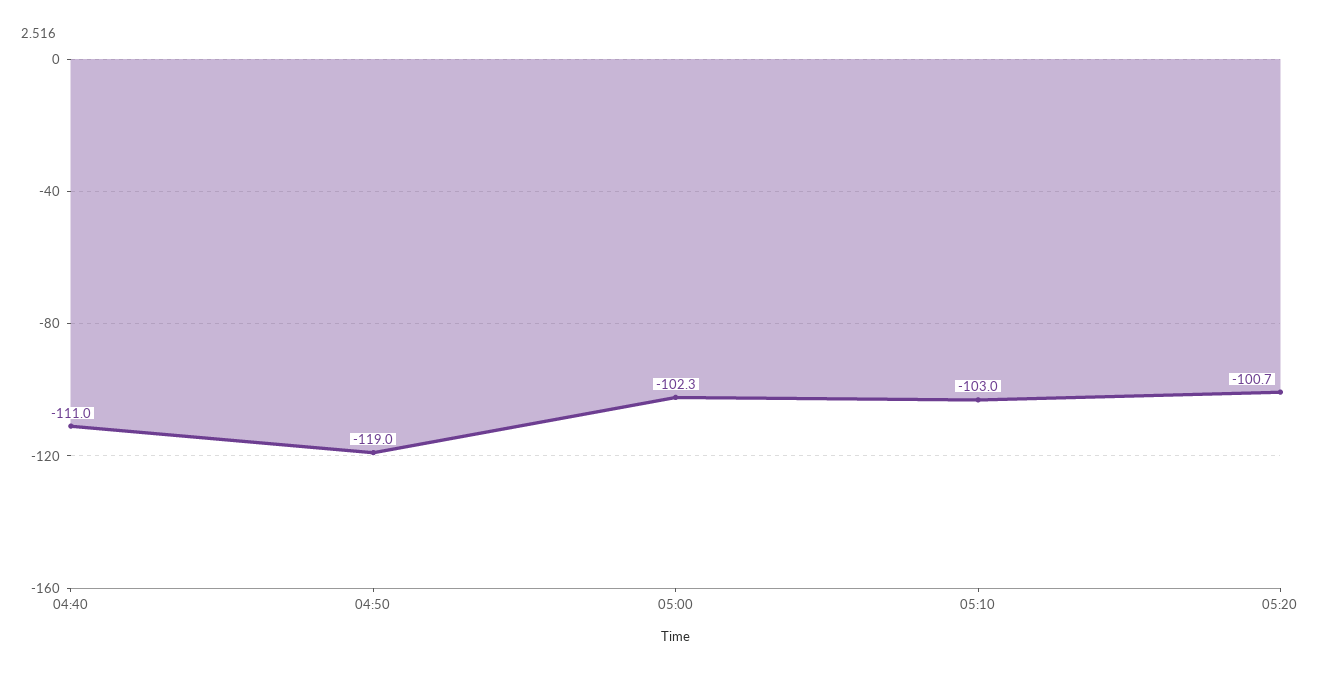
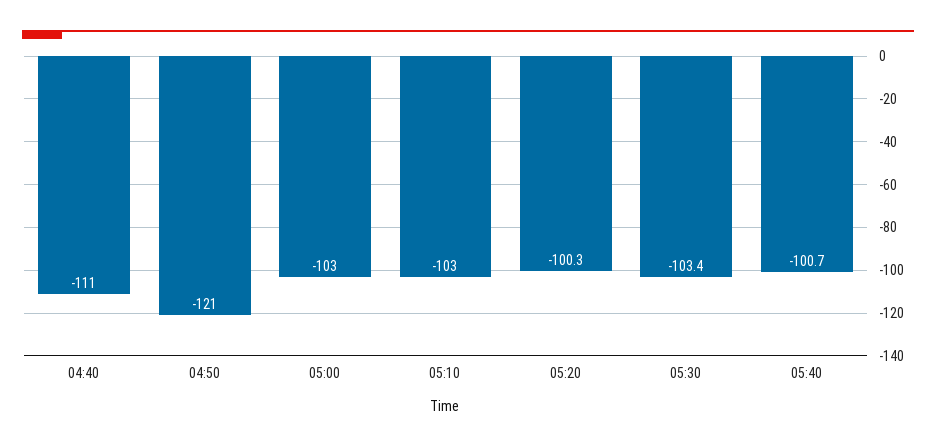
04:50: -119 -> -121
05:00: -102.3 -> -103
05:20: -100.7 -> -100.3
05:30: none -> -103.4
05:40: none -> -100.7

